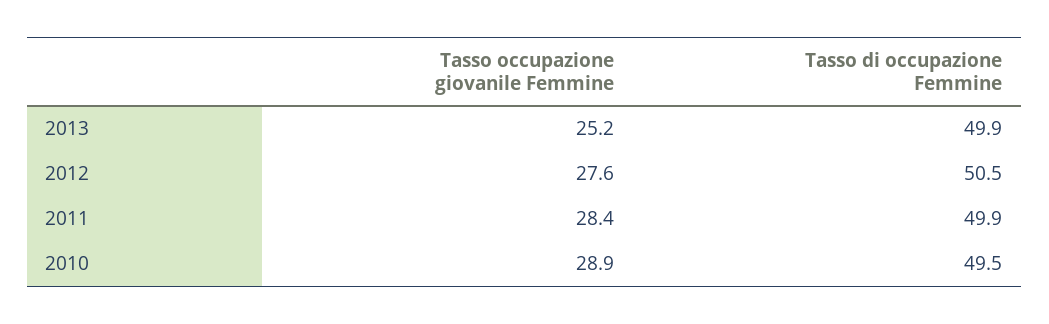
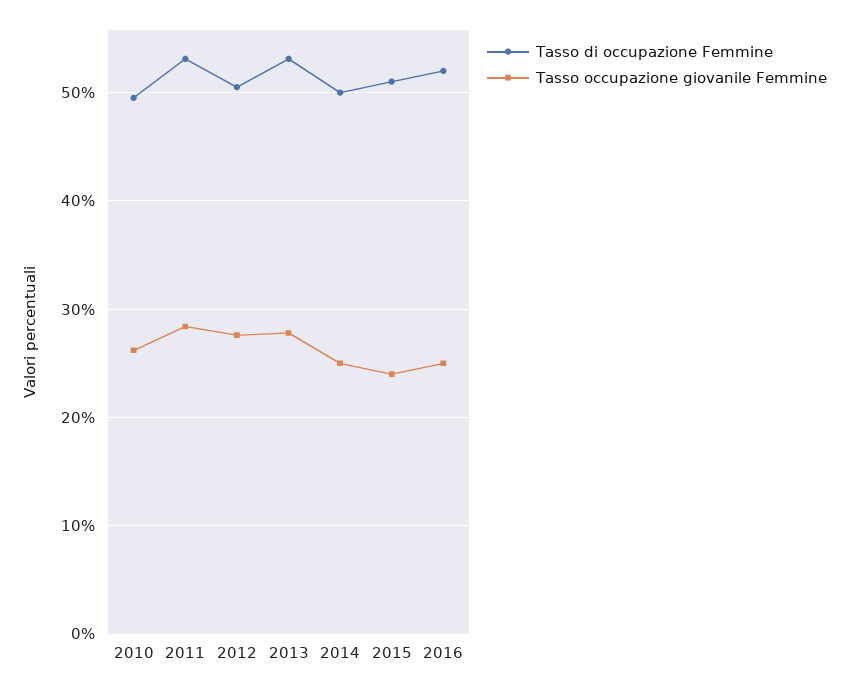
Tasso occupazione giovanile Femmine, 2013: 25.2 -> 28
Tasso di occupazione Femmine, 2013: 49.9 -> 53
Tasso di occupazione Femmine, 2011: 49.9 -> 53
Tasso occupazione giovanile Femmine, 2010: 28.9 -> 26
Tasso di occupazione Femmine, 2014: none -> 50
Tasso occupazione giovanile Femmine, 2014: none -> 25
Tasso di occupazione Femmine, 2015: none -> 51
Tasso occupazione giovanile Femmine, 2015: none -> 24
Tasso di occupazione Femmine, 2016: none -> 52
Tasso occupazione giovanile Femmine, 2016: none -> 25

